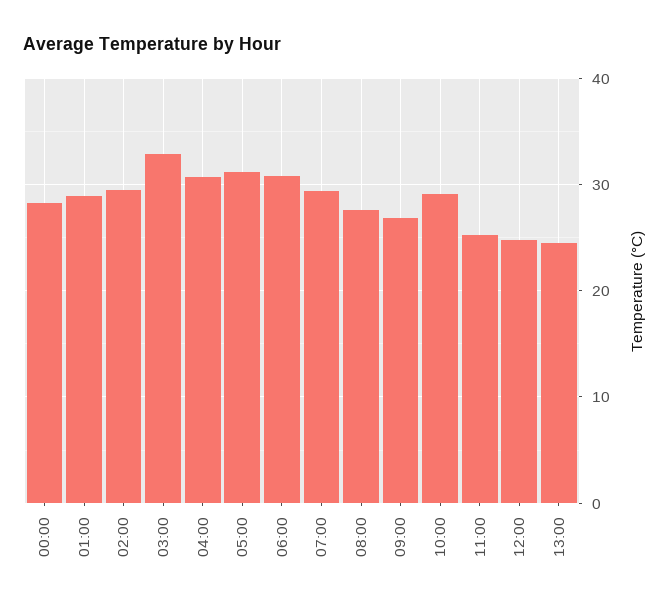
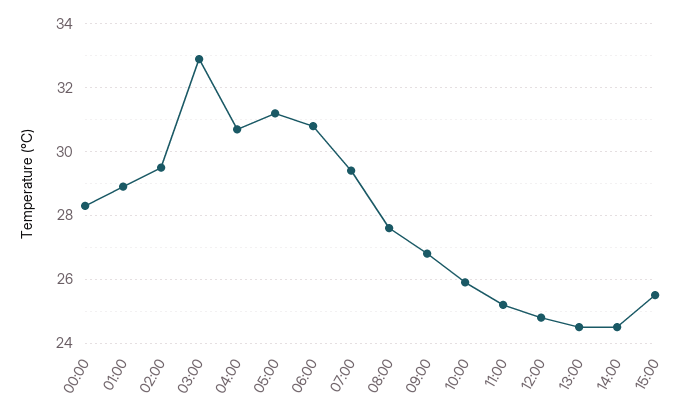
10:00: 29 -> 26
14:00: none -> 24.5
15:00: none -> 25.5

